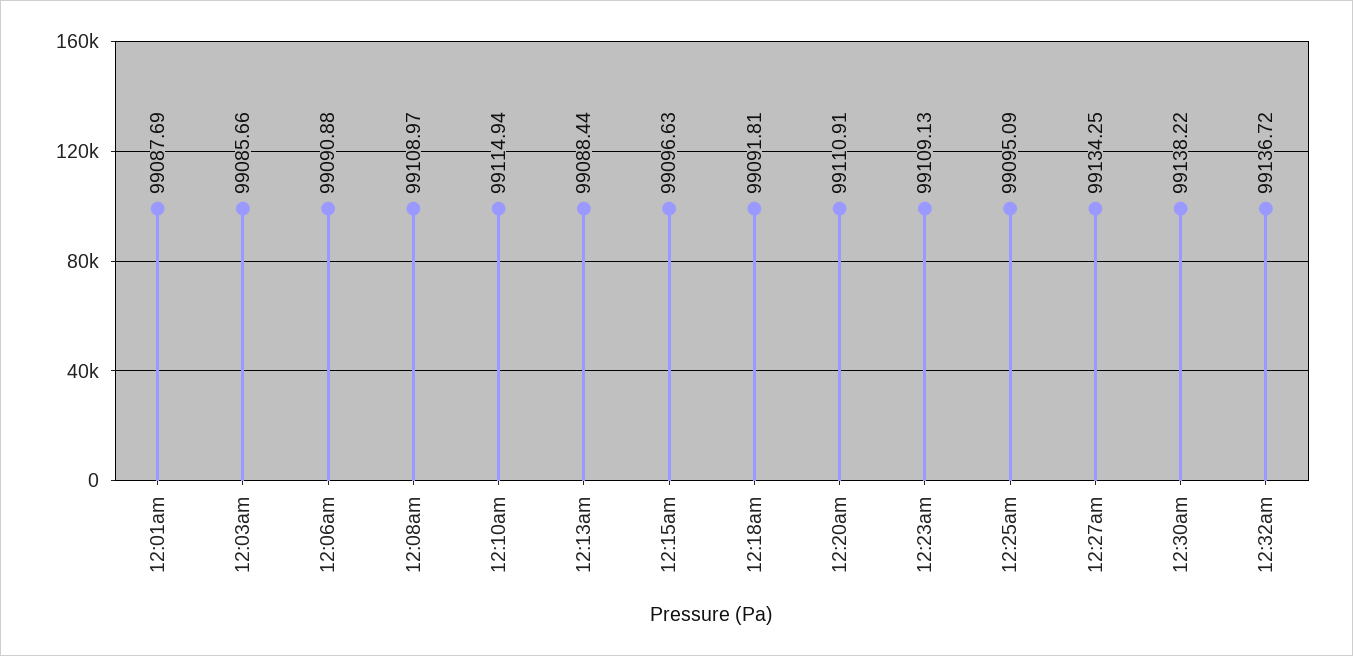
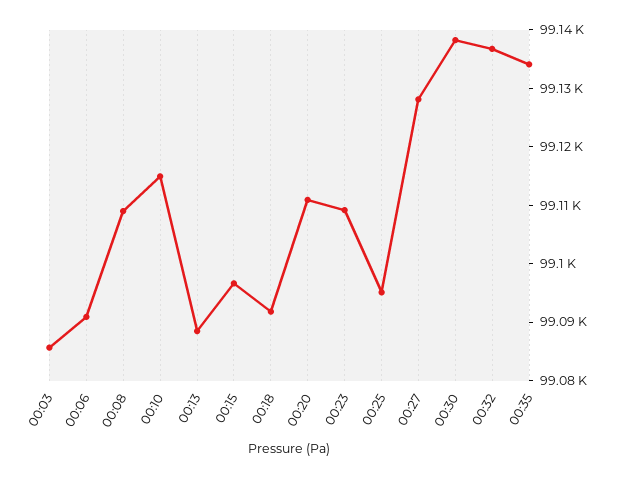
12:01am: 99087.69 -> none
12:27am: 99134.25 -> 99128
00:35: none -> 99134

